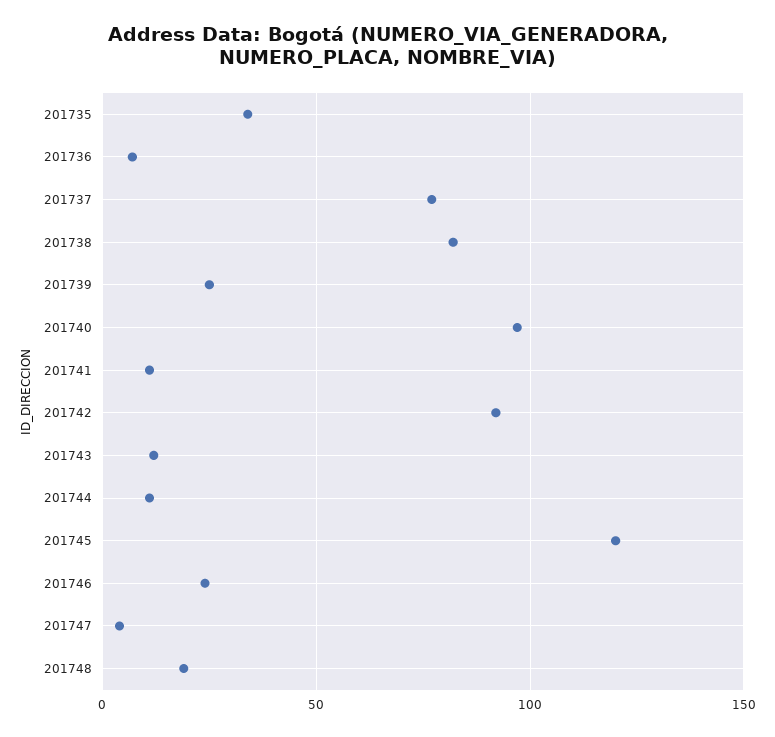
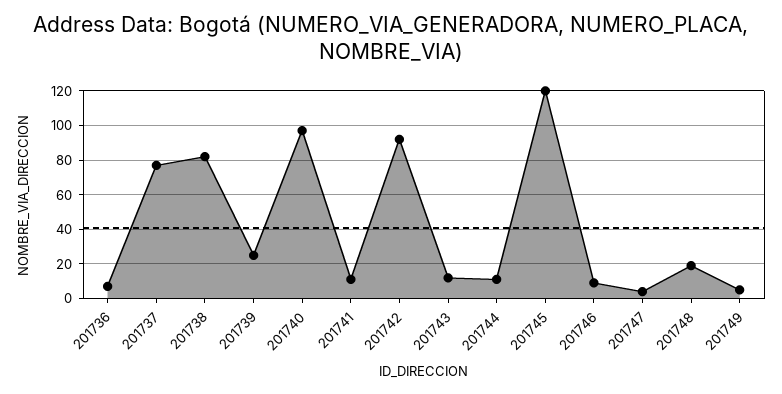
201735: 35 -> none
201746: 25 -> 10
201749: none -> 5

